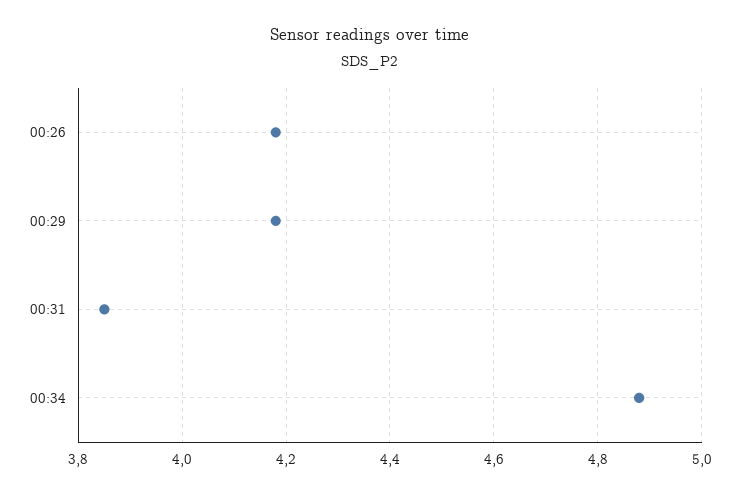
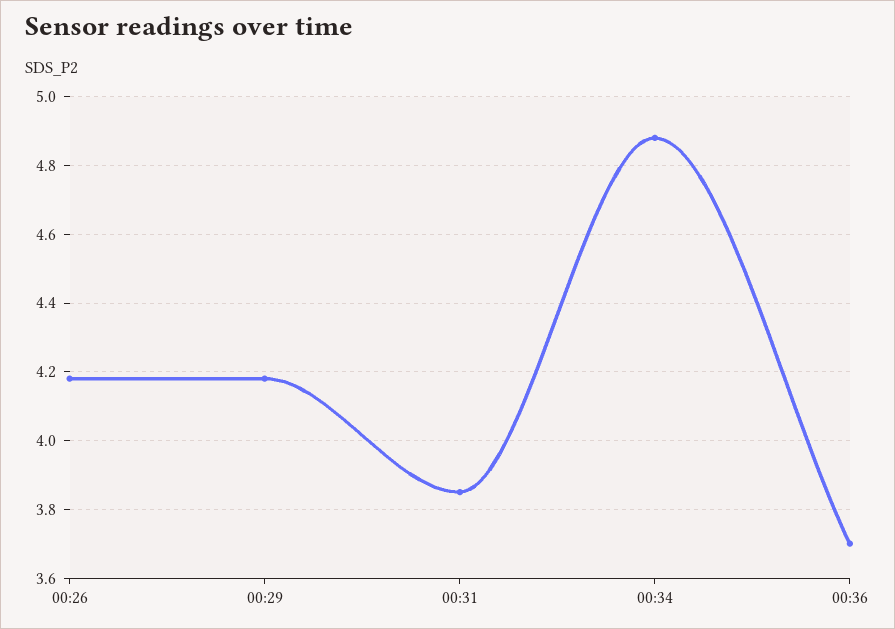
00:36: none -> 3.7

